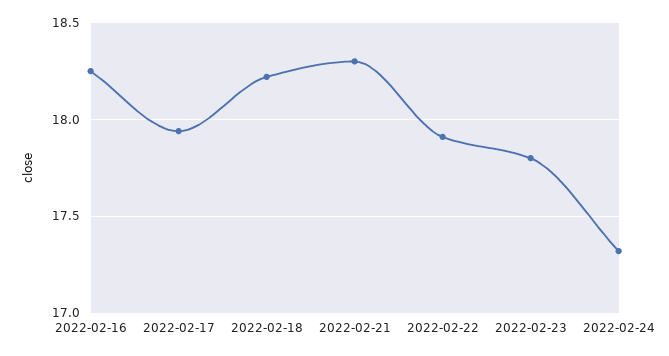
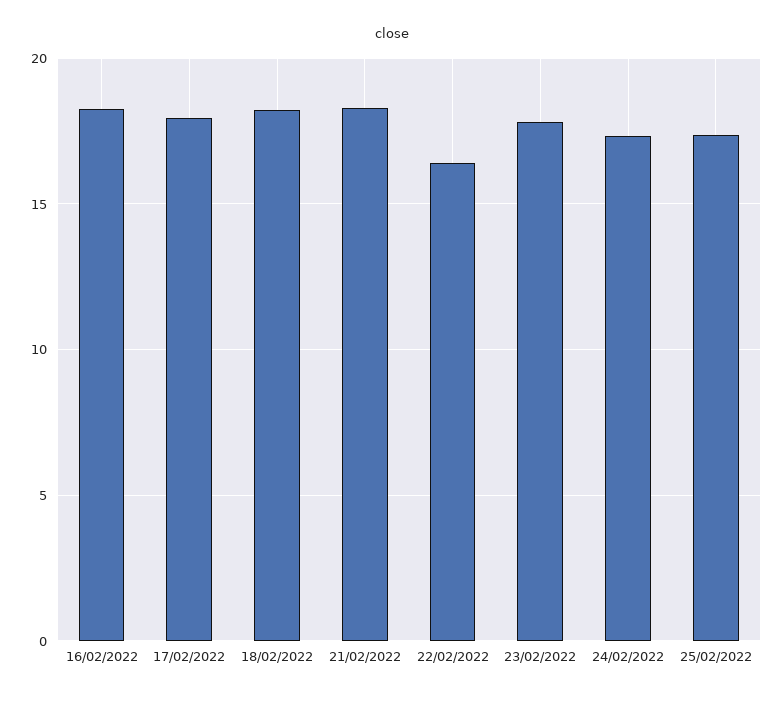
2022-02-22: 17.9 -> 16.5
25/02/2022: none -> 17.5

